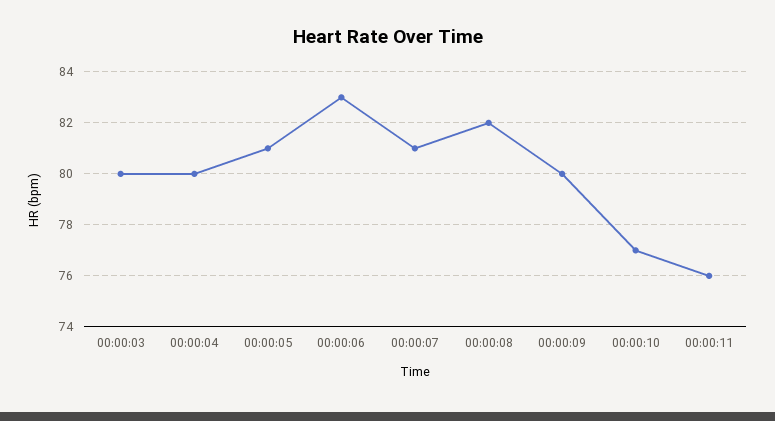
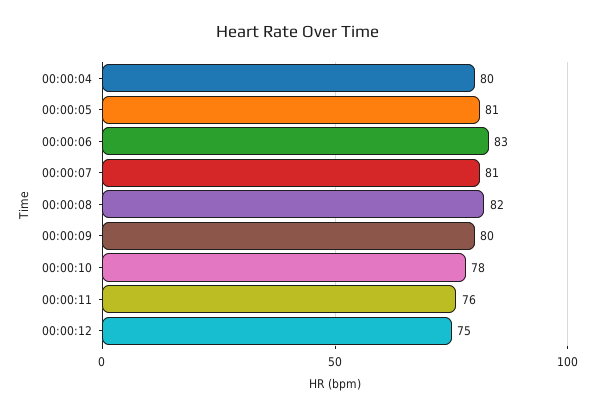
00:00:03: 80 -> none
00:00:10: 77 -> 78
00:00:12: none -> 75

